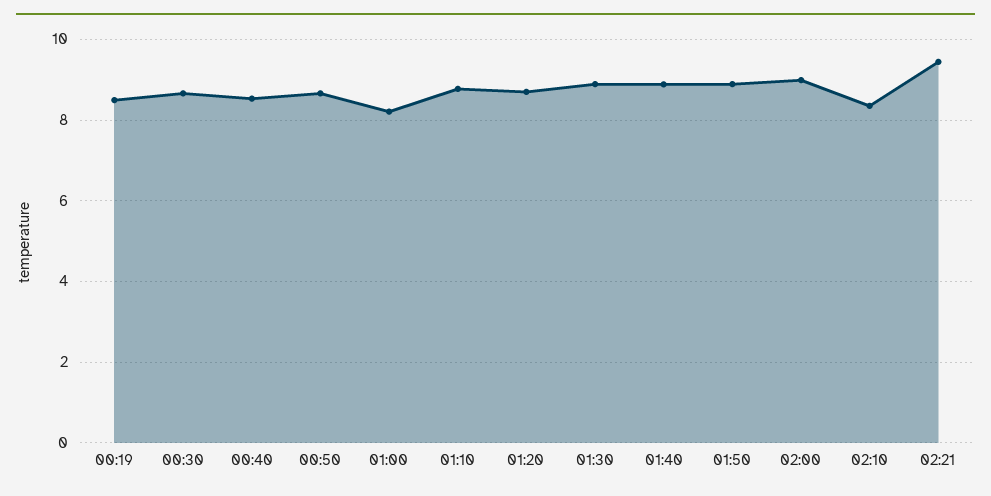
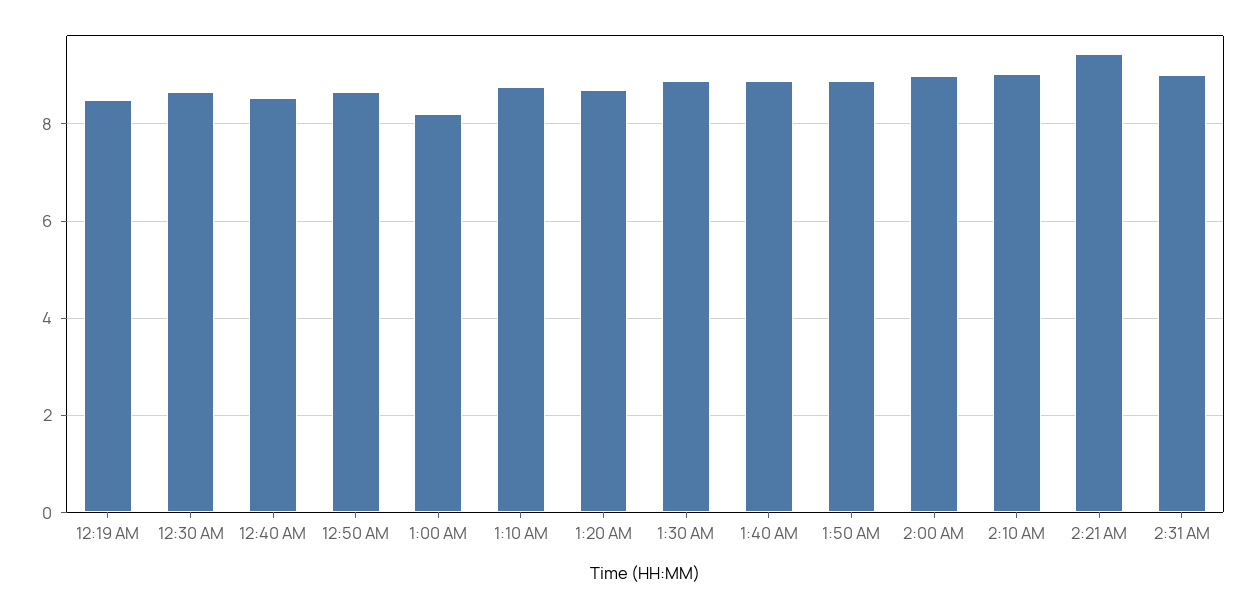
02:10: 8.4 -> 9
2:31 AM: none -> 9

